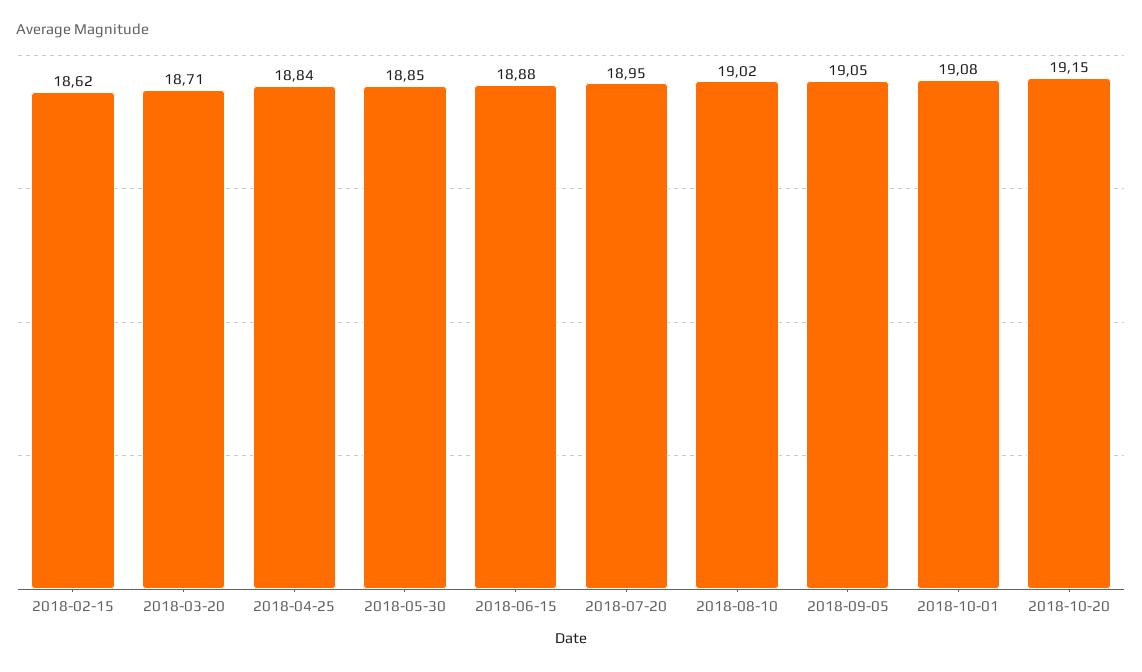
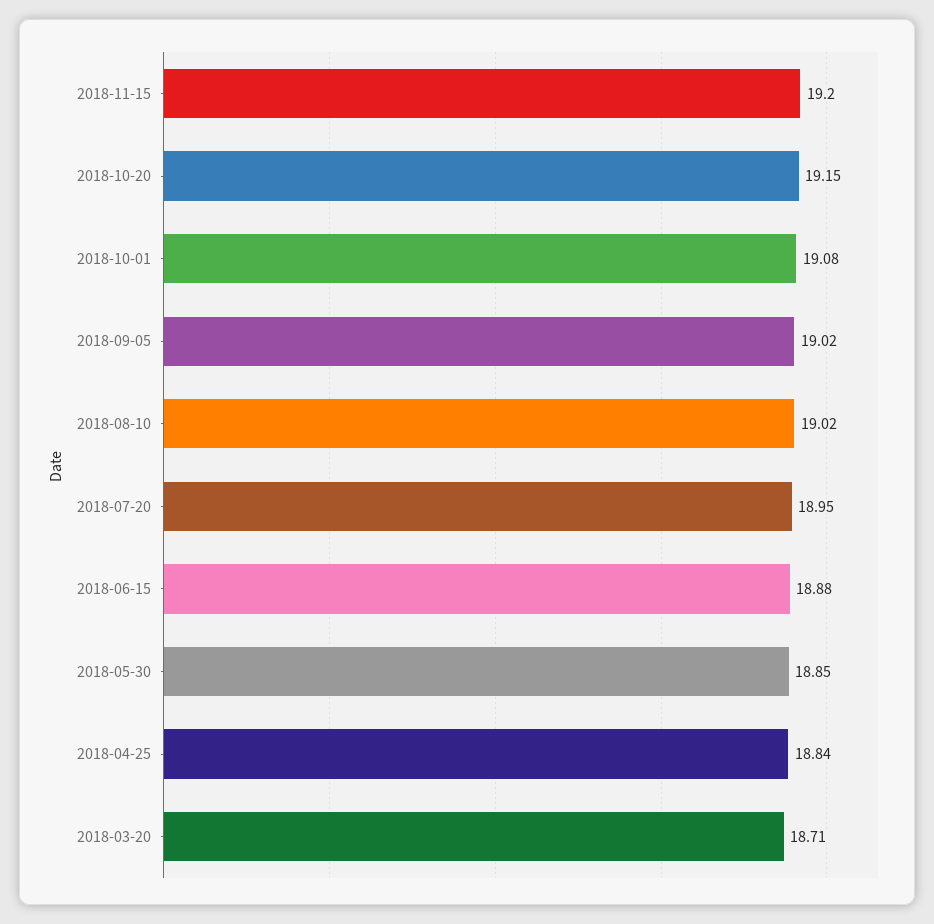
2018-02-15: 18.62 -> none
2018-09-05: 19.05 -> 19.02
2018-11-15: none -> 19.2

